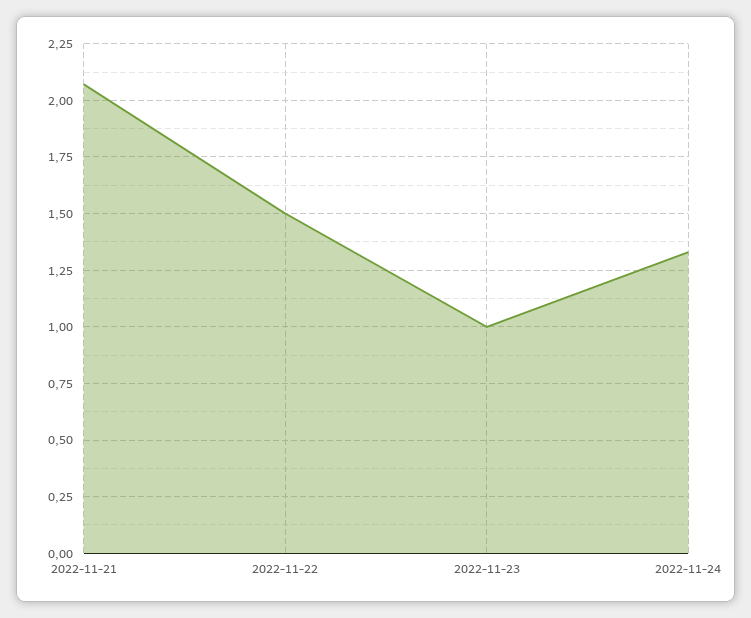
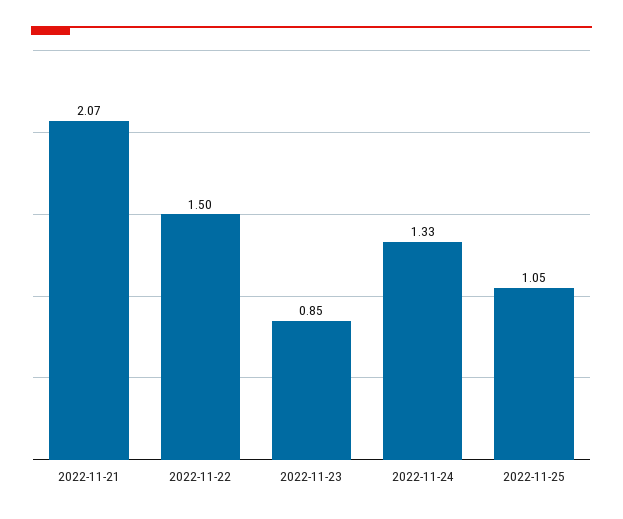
2022-11-23: 1 -> 0.85
2022-11-25: none -> 1.05

